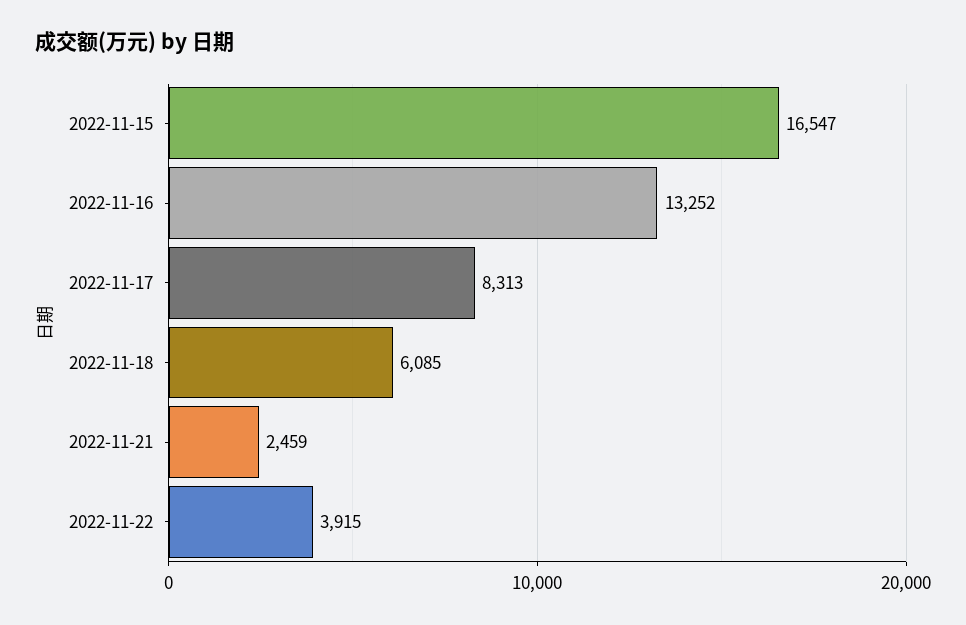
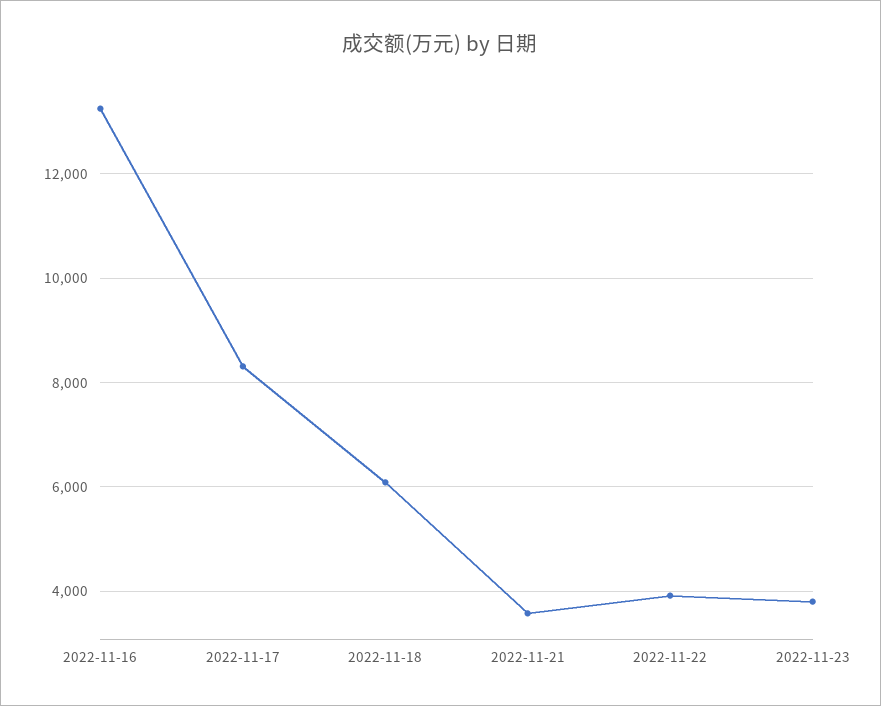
2022-11-15: 16547 -> none
2022-11-21: 2459 -> 3600
2022-11-23: none -> 3800

